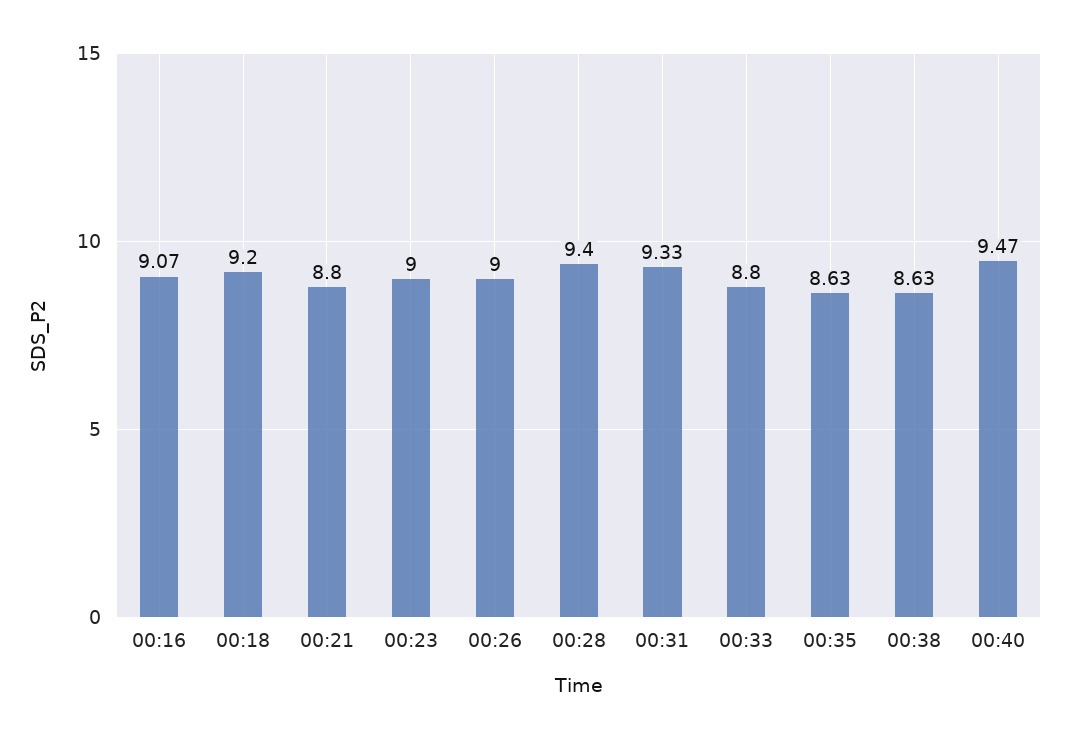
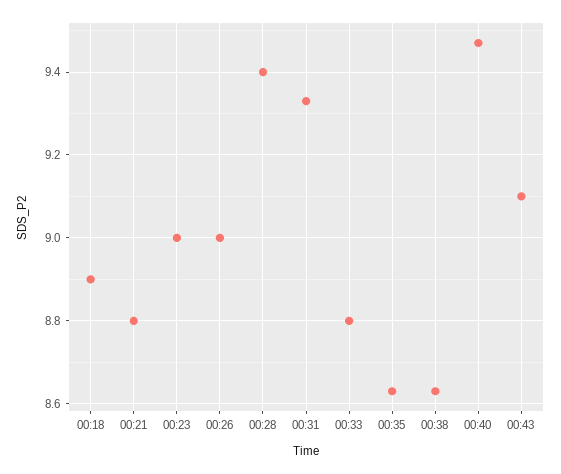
00:16: 9.07 -> none
00:18: 9.2 -> 8.9
00:43: none -> 9.1

